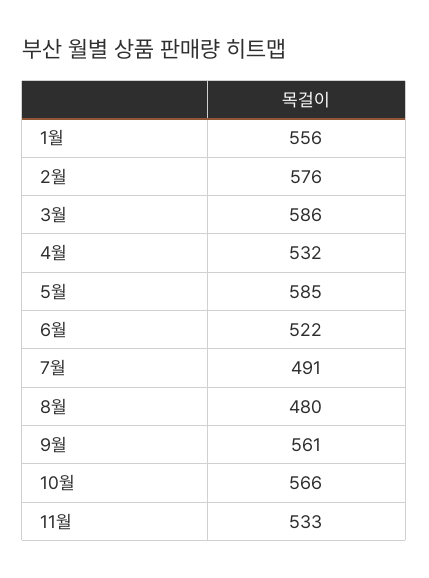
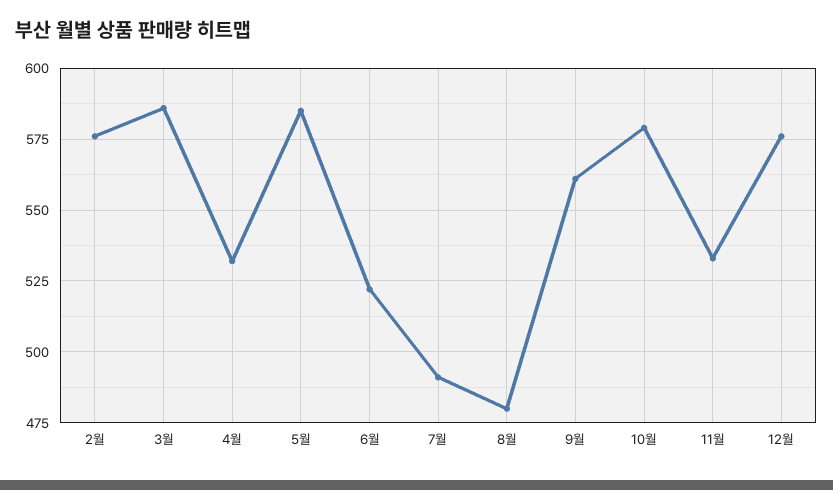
1월: 556 -> none
10월: 566 -> 580
12월: none -> 575

